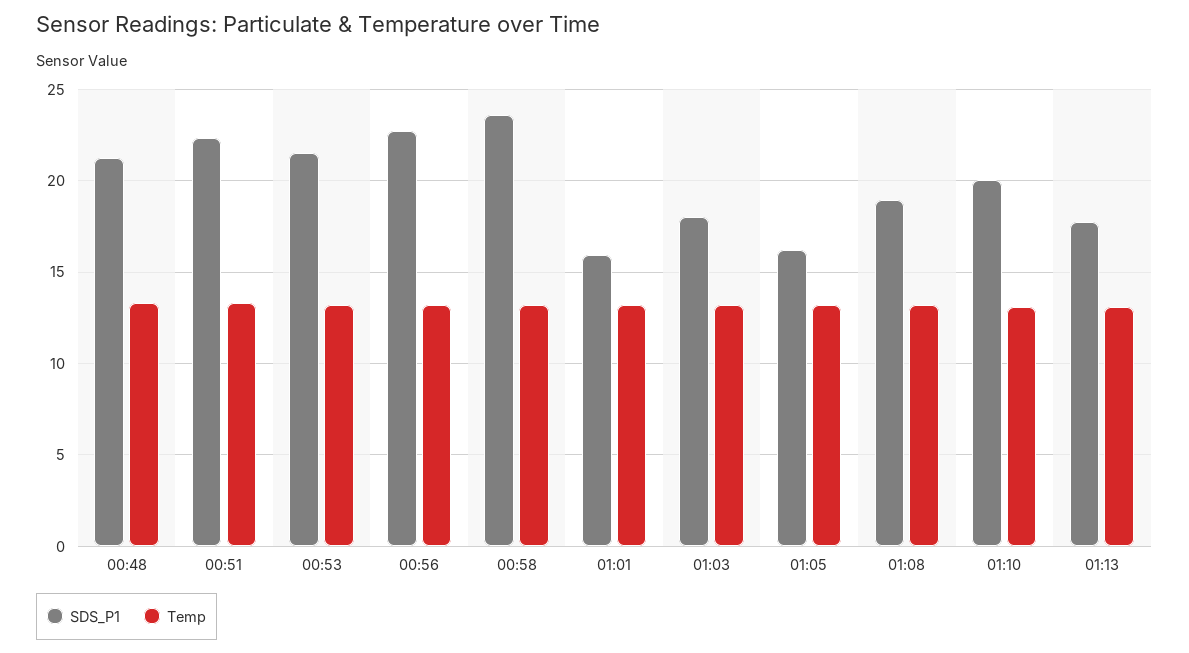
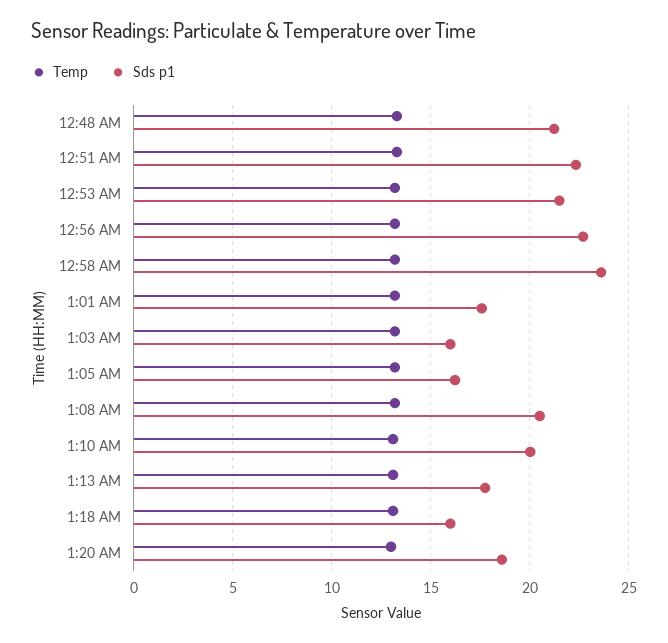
SDS_P1, 01:01: 16 -> 17.5
SDS_P1, 01:03: 18 -> 16
SDS_P1, 01:08: 19 -> 20.5
Temp, 1:18 AM: none -> 13
SDS_P1, 1:18 AM: none -> 16
Temp, 1:20 AM: none -> 13
SDS_P1, 1:20 AM: none -> 18.5

